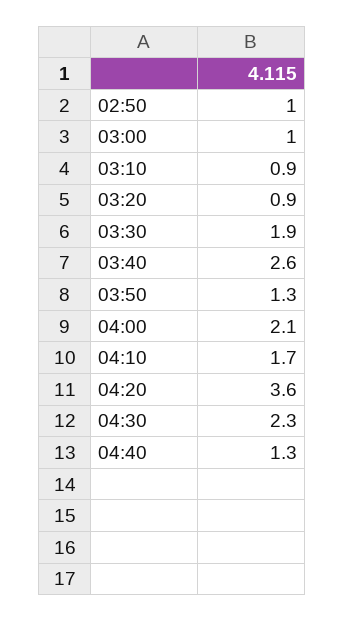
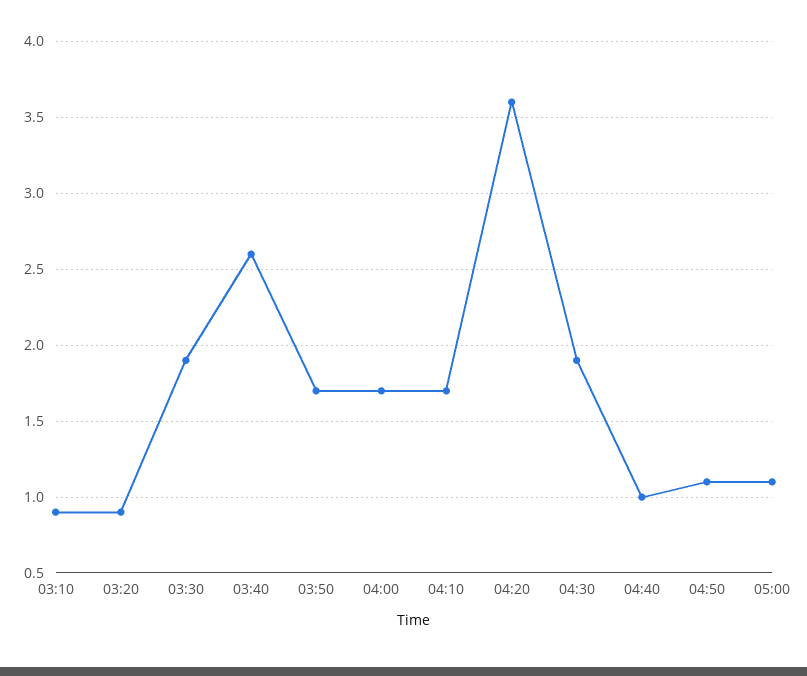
02:50: 1 -> none
03:00: 1 -> none
03:50: 1.3 -> 1.7
04:00: 2.1 -> 1.7
04:30: 2.3 -> 1.9
04:40: 1.3 -> 1
04:50: none -> 1.1
05:00: none -> 1.1

